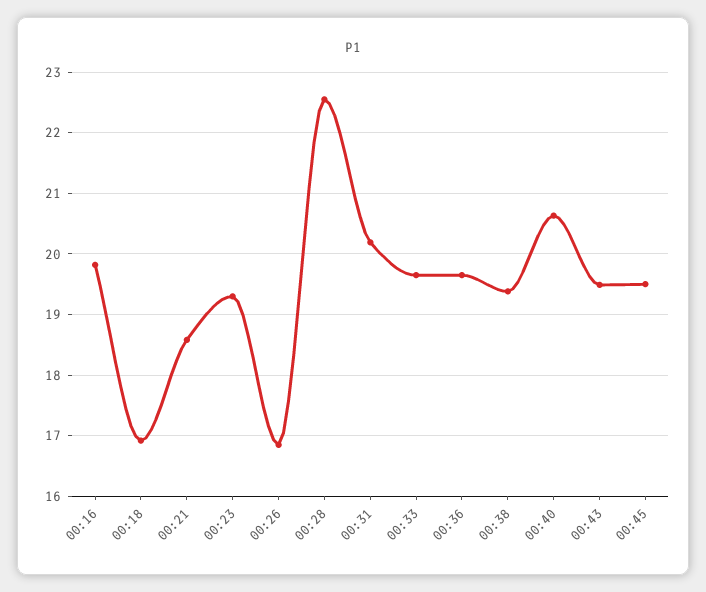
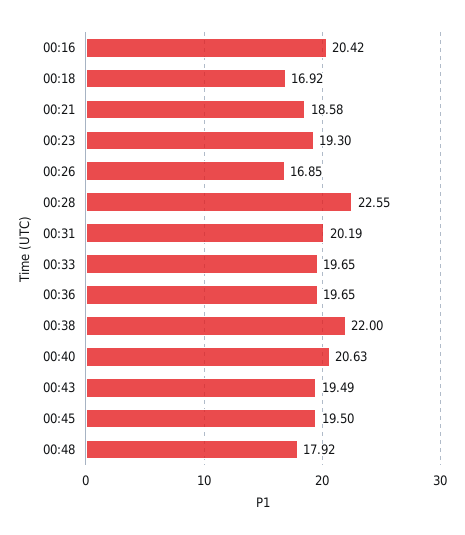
00:16: 19.8 -> 20.42
00:38: 19.4 -> 22
00:48: none -> 17.92

